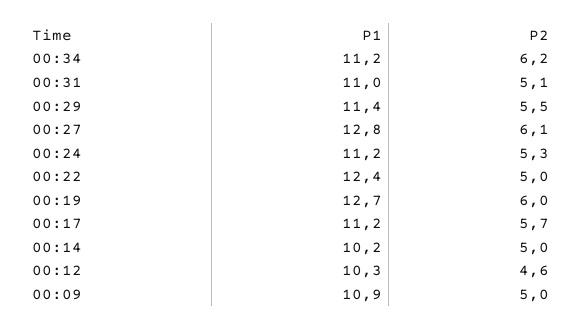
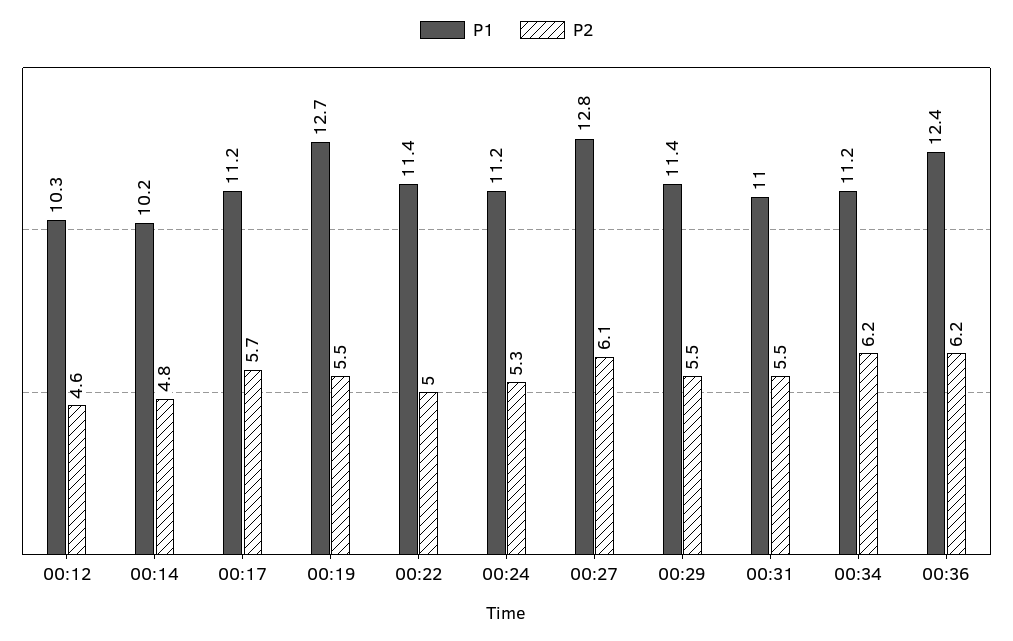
P2, 00:31: 5.1 -> 5.5
P1, 00:22: 12.4 -> 11.4
P2, 00:19: 6 -> 5.5
P2, 00:14: 5 -> 4.8
P1, 00:09: 10.9 -> none
P2, 00:09: 5 -> none
P1, 00:36: none -> 12.4
P2, 00:36: none -> 6.2

